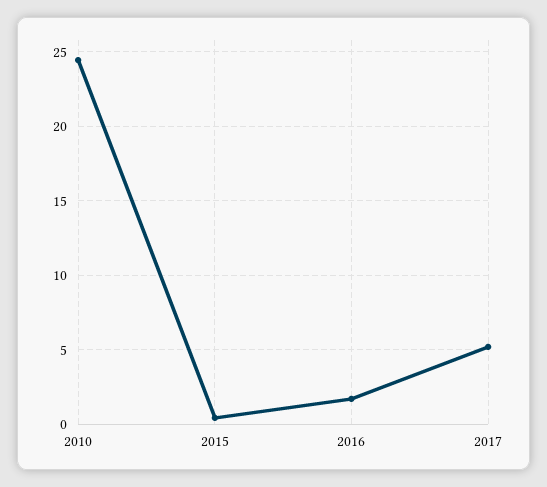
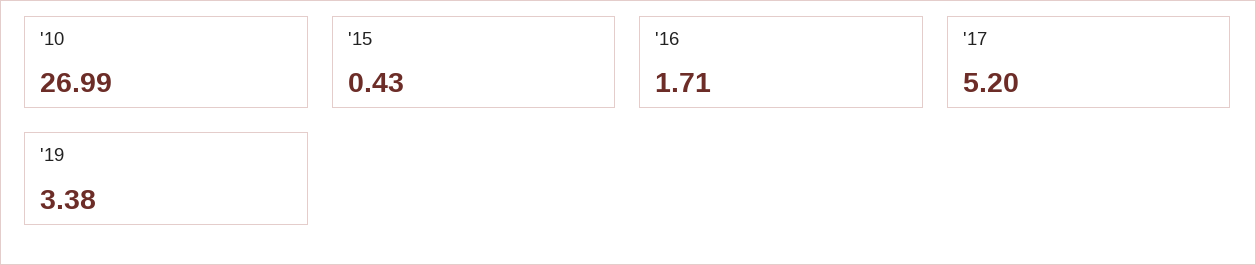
2010: 24.5 -> 26.99
'19: none -> 3.38

